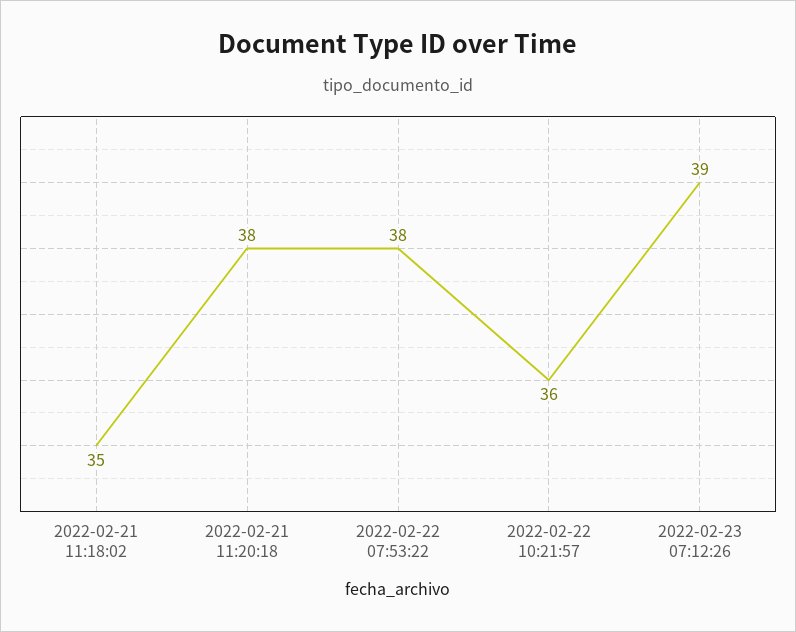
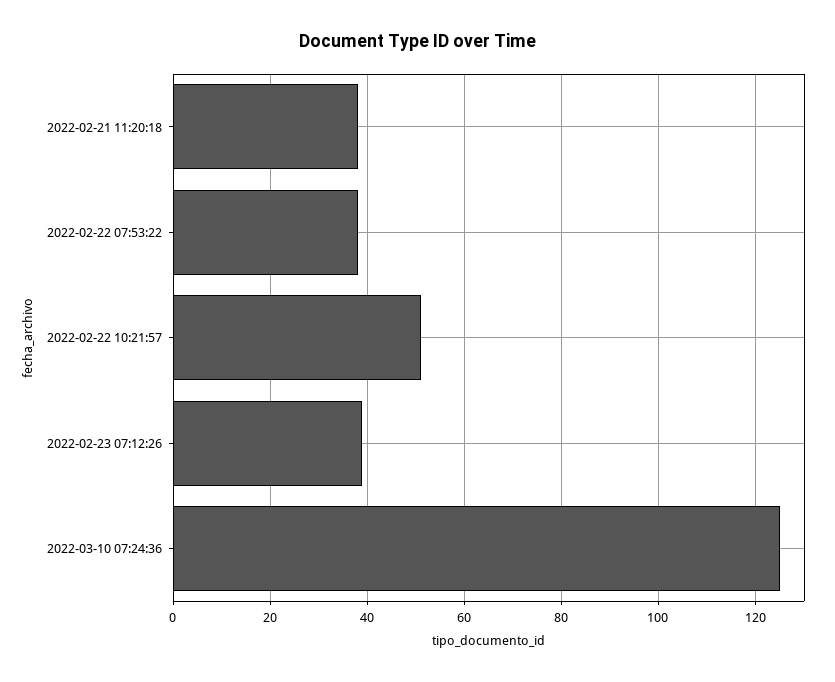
2022-02-21 11:18:02: 35 -> none
2022-02-22 10:21:57: 36 -> 50
2022-03-10 07:24:36: none -> 125

